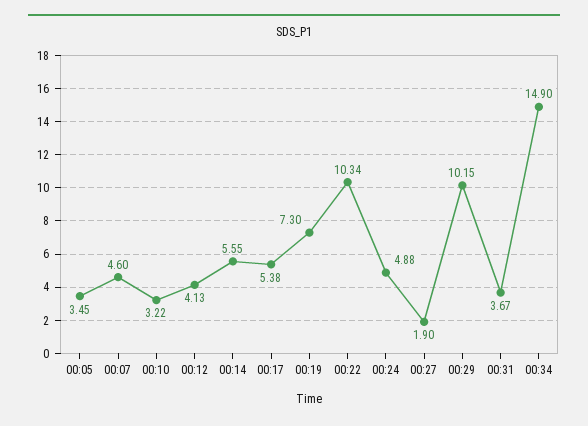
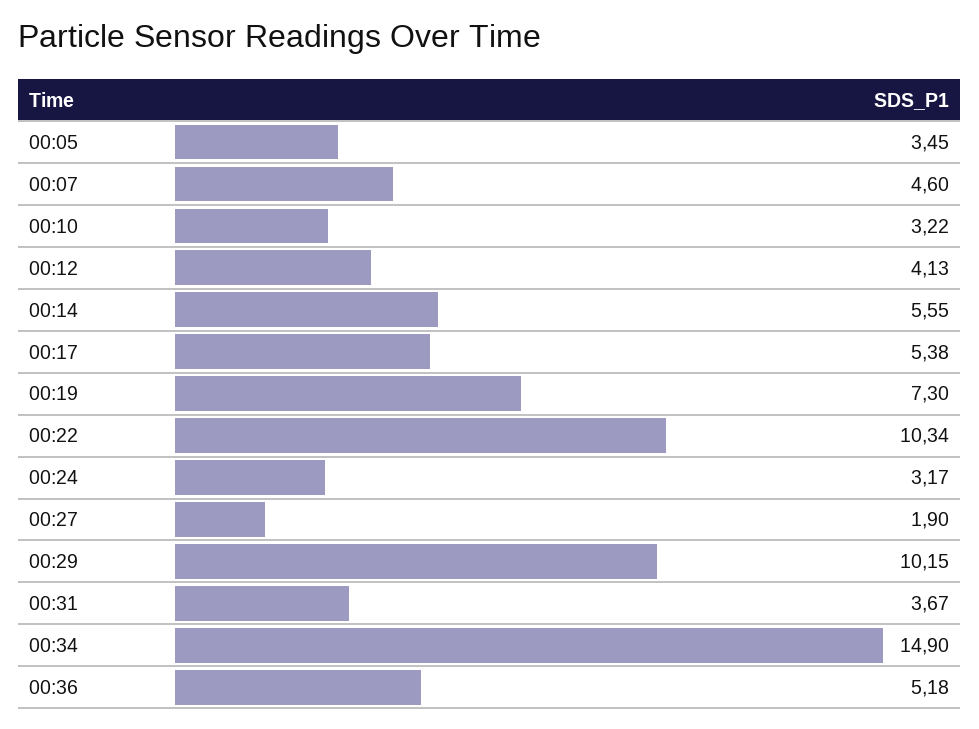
00:24: 4.88 -> 3.17
00:36: none -> 5.18

